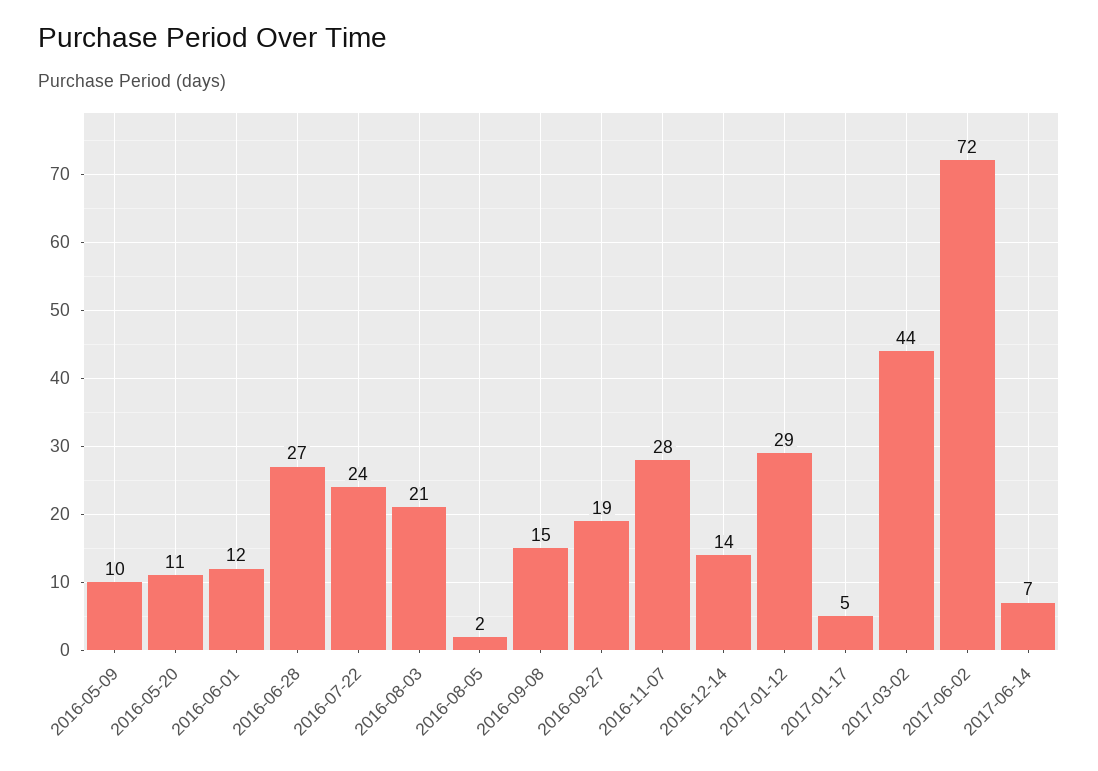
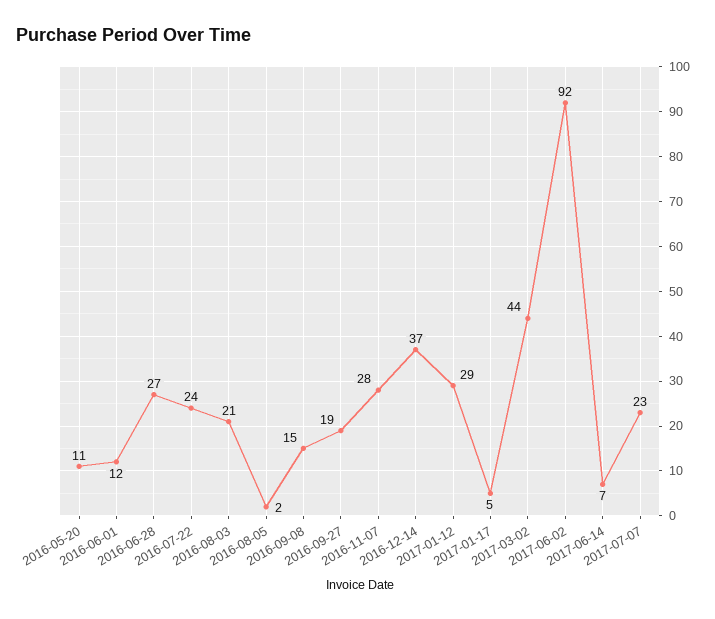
2016-05-09: 10 -> none
2016-12-14: 14 -> 37
2017-06-02: 72 -> 92
2017-07-07: none -> 23

